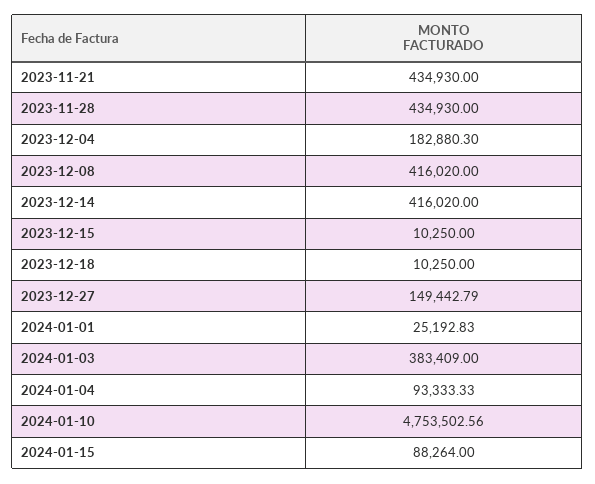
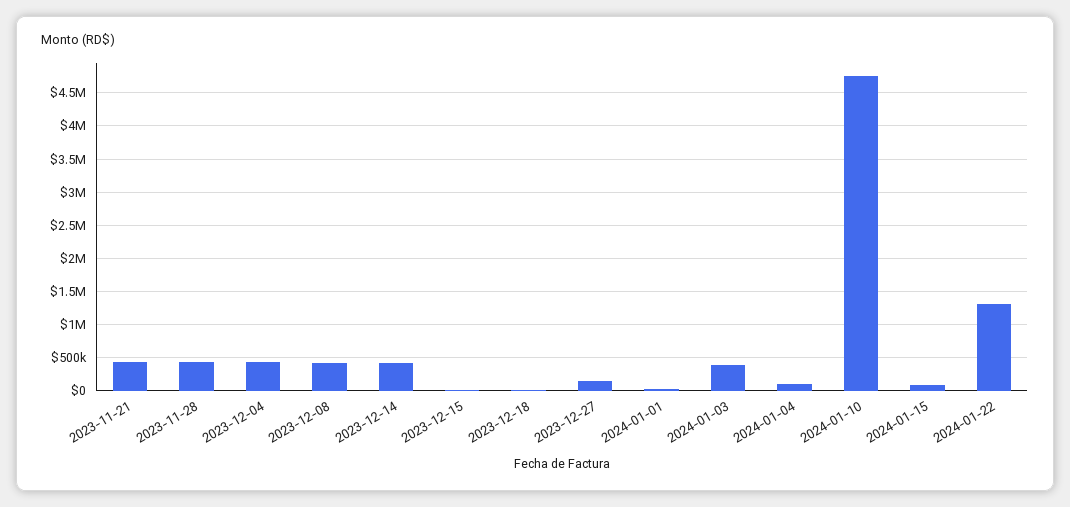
2023-12-04: 182880.3 -> 400000
2024-01-22: none -> 1300000

